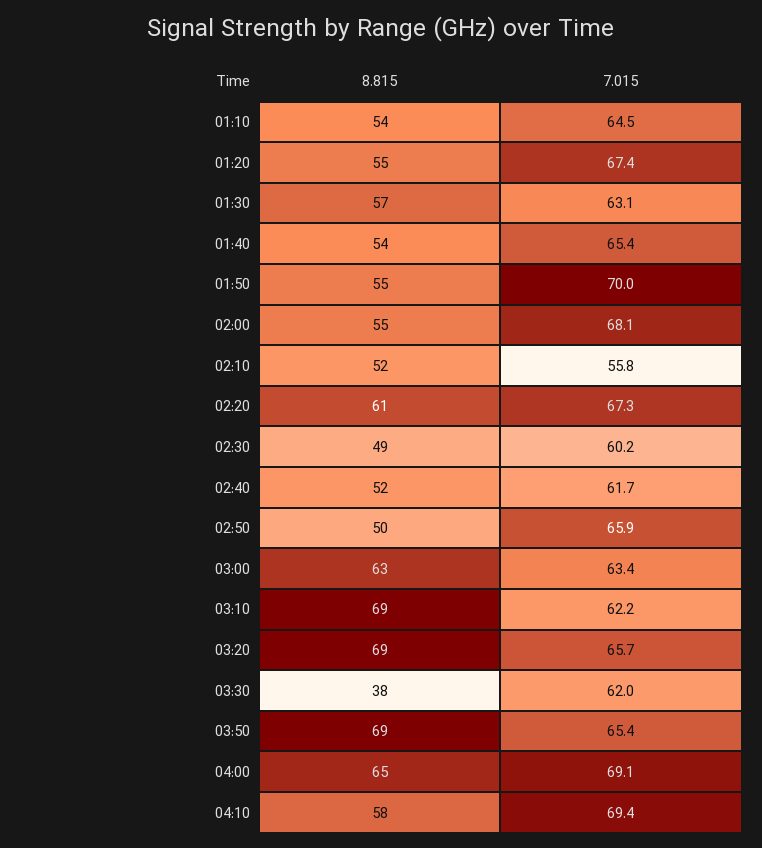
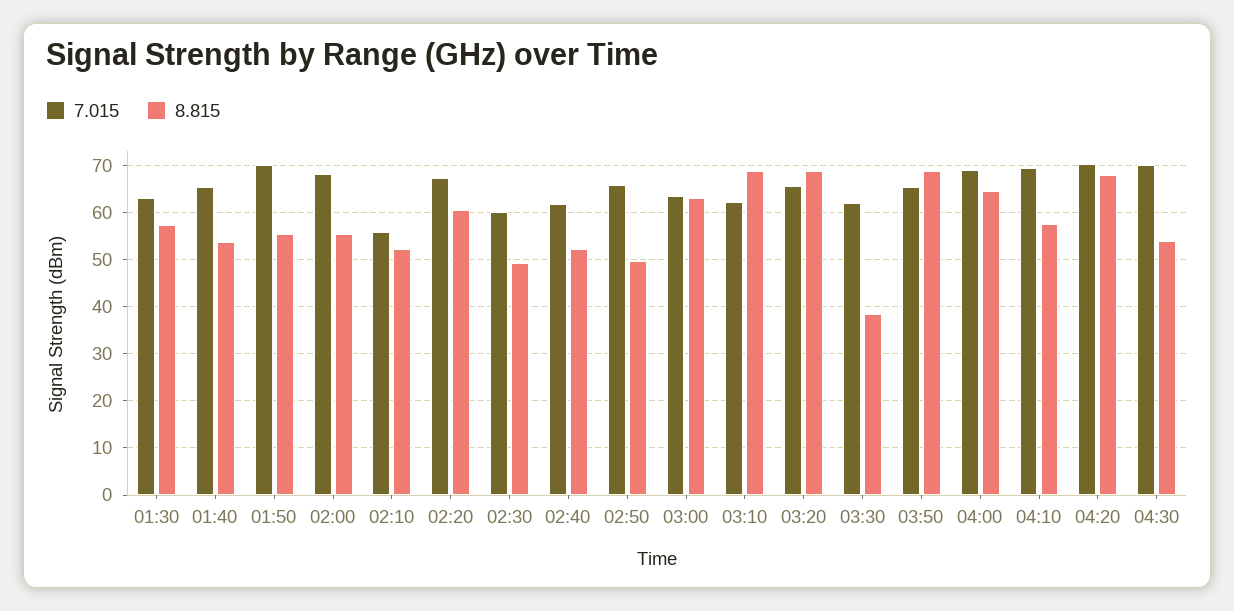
8.815, 01:10: 54 -> none
7.015, 01:10: 64.5 -> none
8.815, 01:20: 55 -> none
7.015, 01:20: 67.4 -> none
7.015, 04:20: none -> 70
8.815, 04:20: none -> 68
7.015, 04:30: none -> 70
8.815, 04:30: none -> 54

